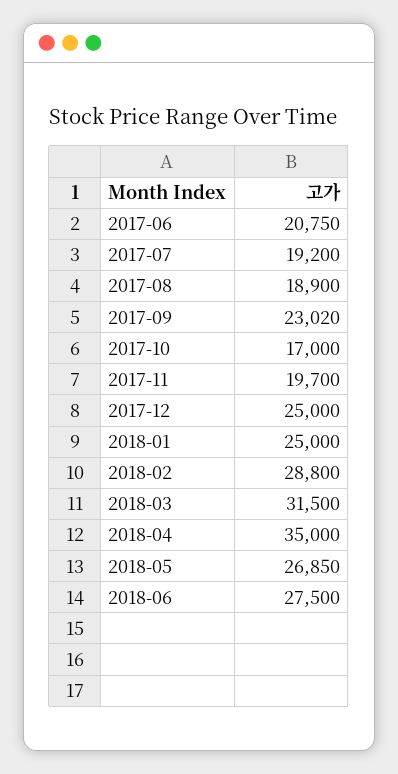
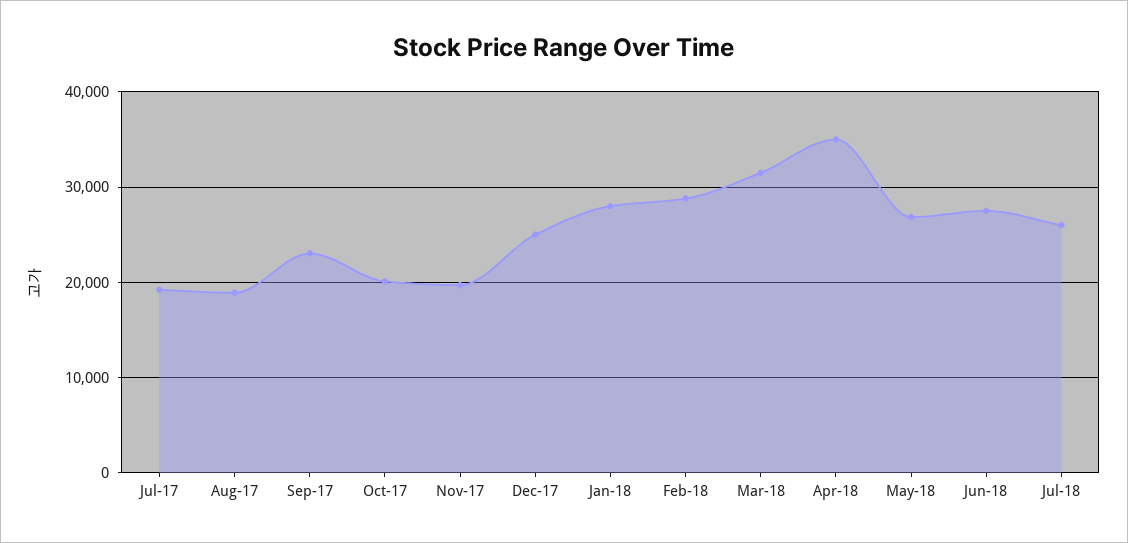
2017-06: 20750 -> none
2017-10: 17000 -> 20000
2018-01: 25000 -> 28000
Jul-18: none -> 26000

